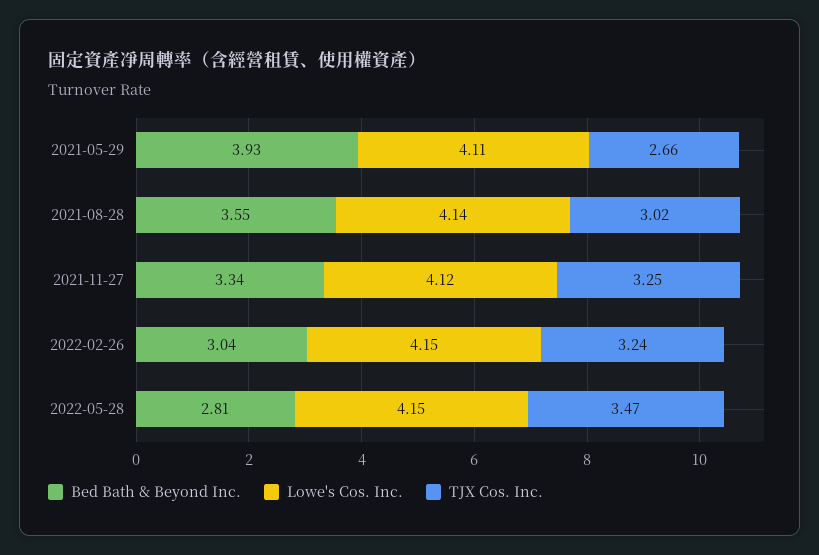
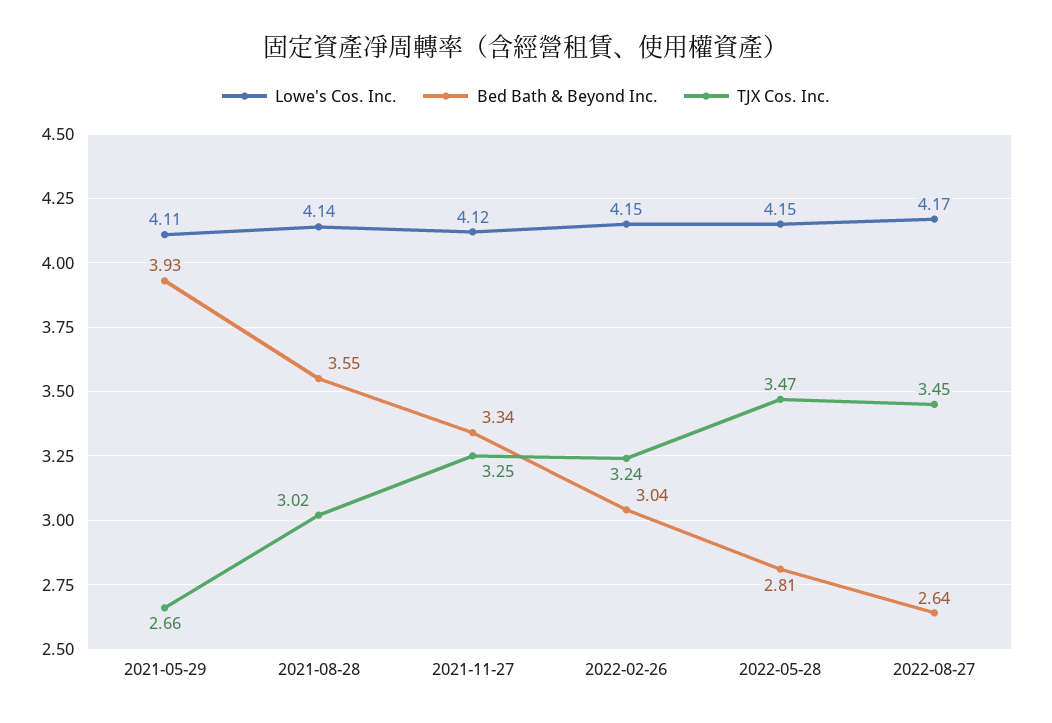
Lowe's Cos. Inc., 2022-08-27: none -> 4.17
Bed Bath & Beyond Inc., 2022-08-27: none -> 2.64
TJX Cos. Inc., 2022-08-27: none -> 3.45

